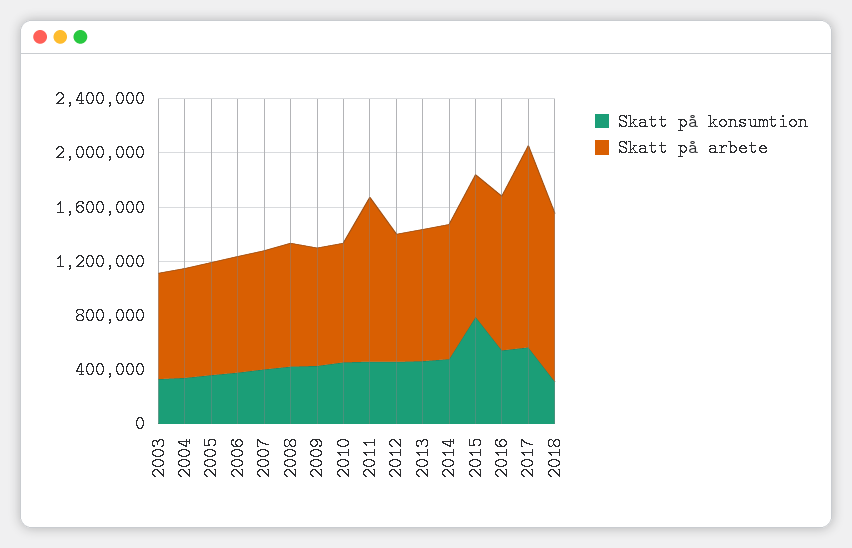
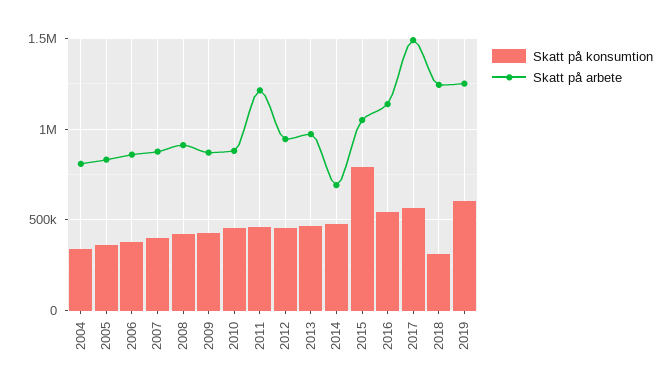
Skatt på konsumtion, 2003: 300000 -> none
Skatt på arbete, 2003: 800000 -> none
Skatt på arbete, 2014: 1000000 -> 700000
Skatt på konsumtion, 2019: none -> 600000
Skatt på arbete, 2019: none -> 1250000

